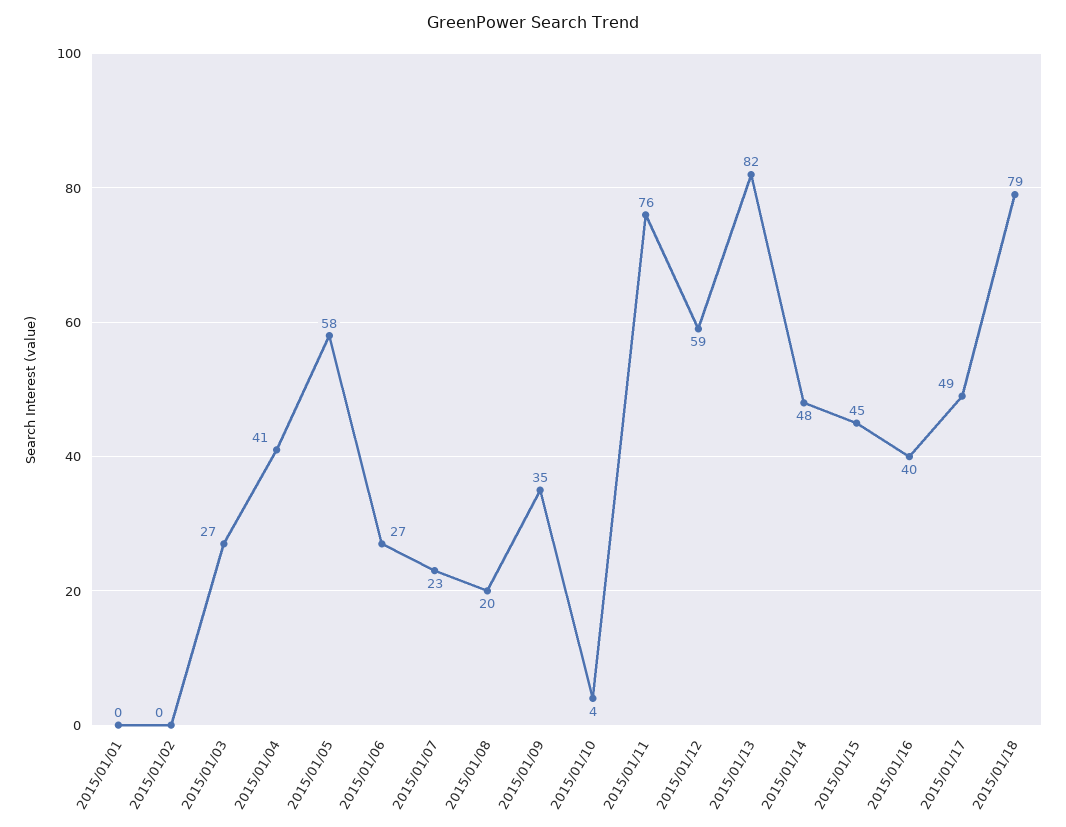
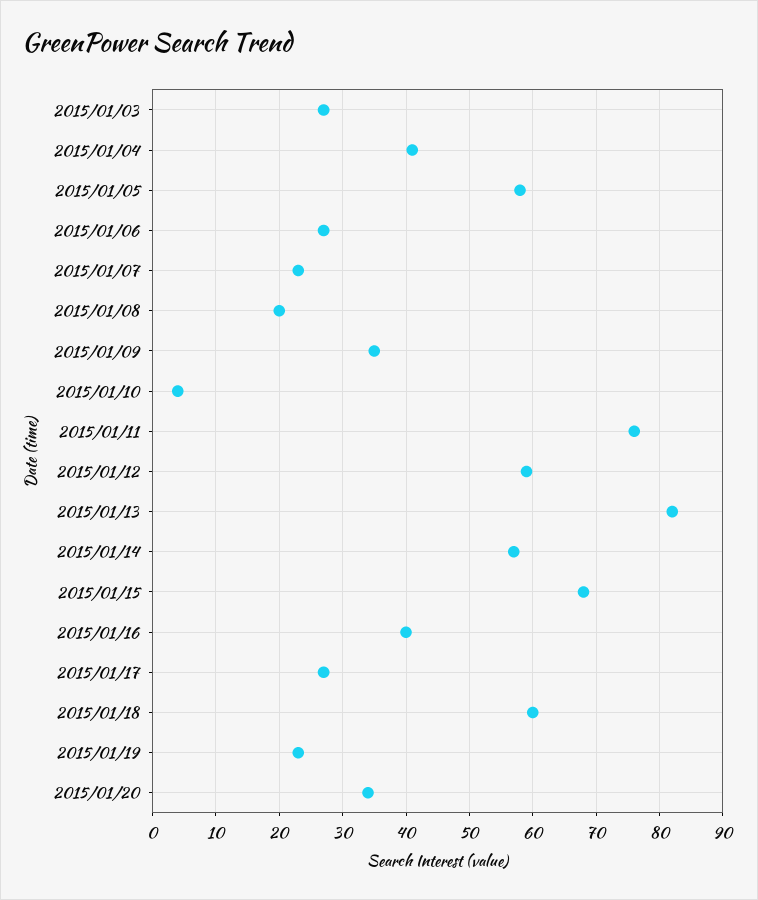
2015/01/01: 0 -> none
2015/01/02: 0 -> none
2015/01/14: 48 -> 57
2015/01/15: 45 -> 68
2015/01/17: 49 -> 27
2015/01/18: 79 -> 60
2015/01/19: none -> 23
2015/01/20: none -> 34

